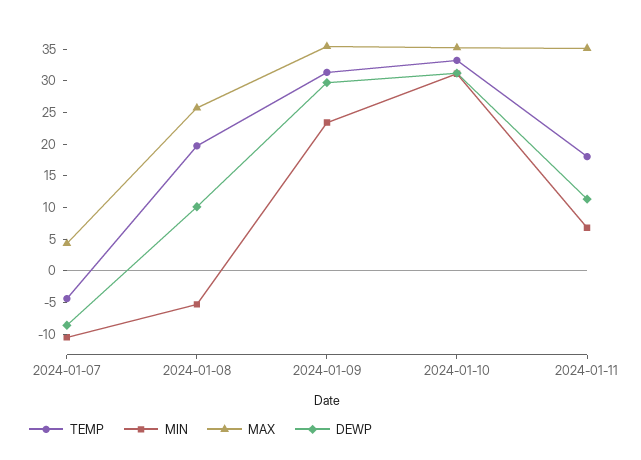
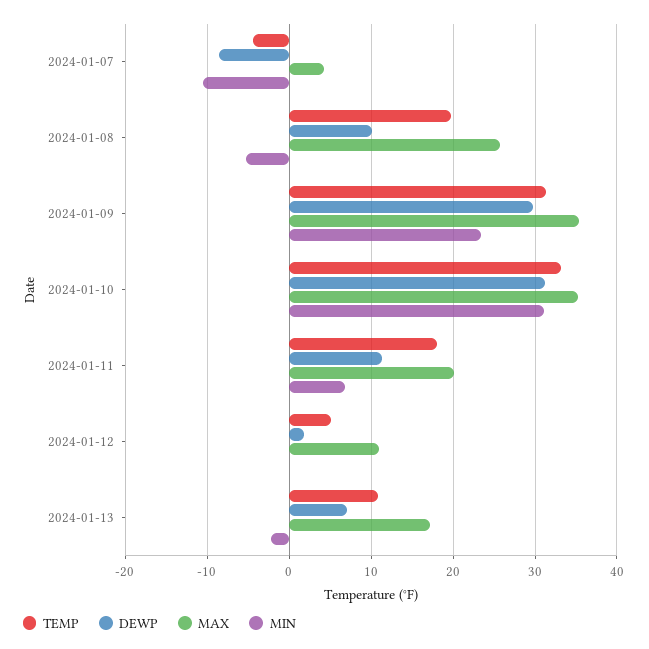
MAX, 2024-01-11: 35 -> 20
TEMP, 2024-01-12: none -> 5
DEWP, 2024-01-12: none -> 2
MAX, 2024-01-12: none -> 11
MIN, 2024-01-12: none -> 0
TEMP, 2024-01-13: none -> 11
DEWP, 2024-01-13: none -> 7
MAX, 2024-01-13: none -> 17
MIN, 2024-01-13: none -> -2

